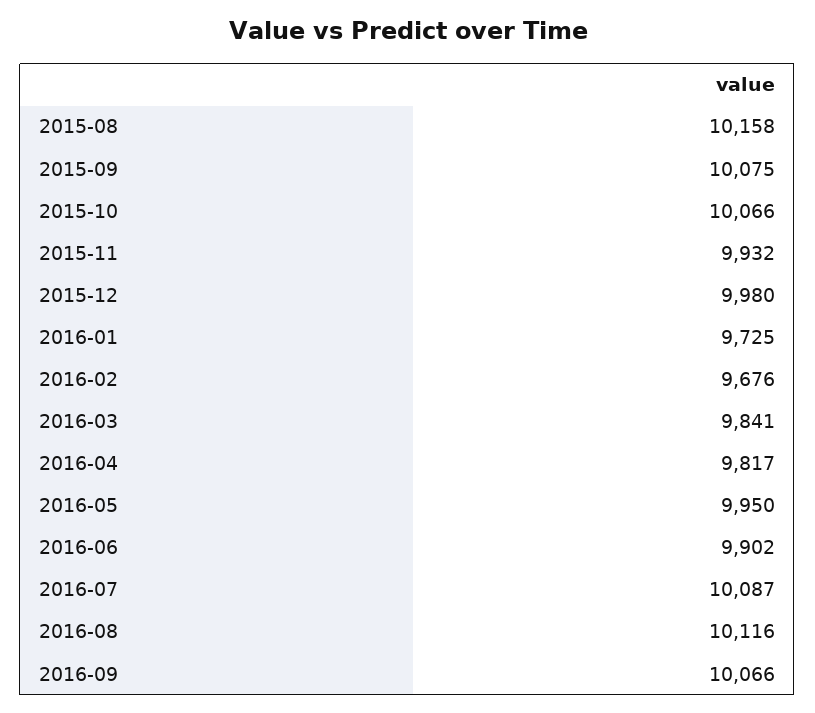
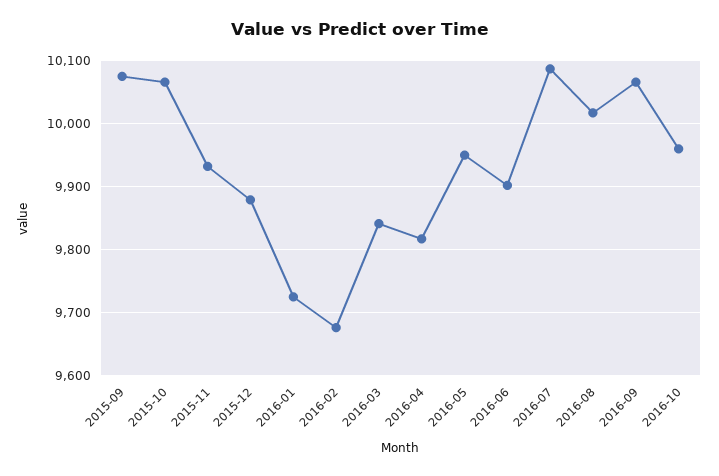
2015-08: 10158 -> none
2015-12: 9980 -> 9880
2016-08: 10116 -> 10020
2016-10: none -> 9960

